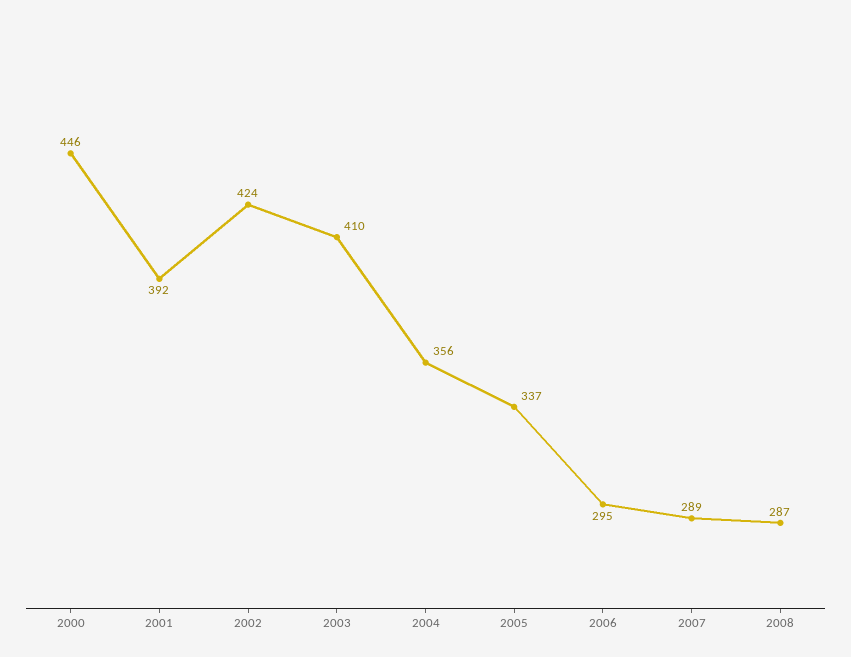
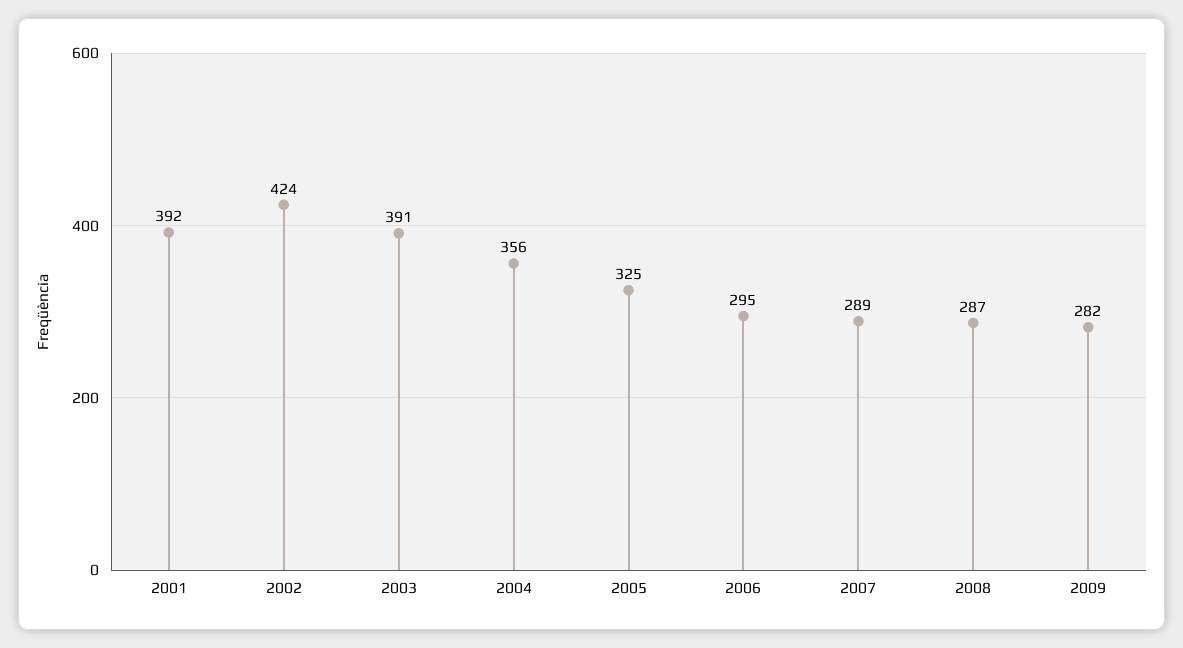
2000: 446 -> none
2003: 410 -> 391
2005: 337 -> 325
2009: none -> 282

